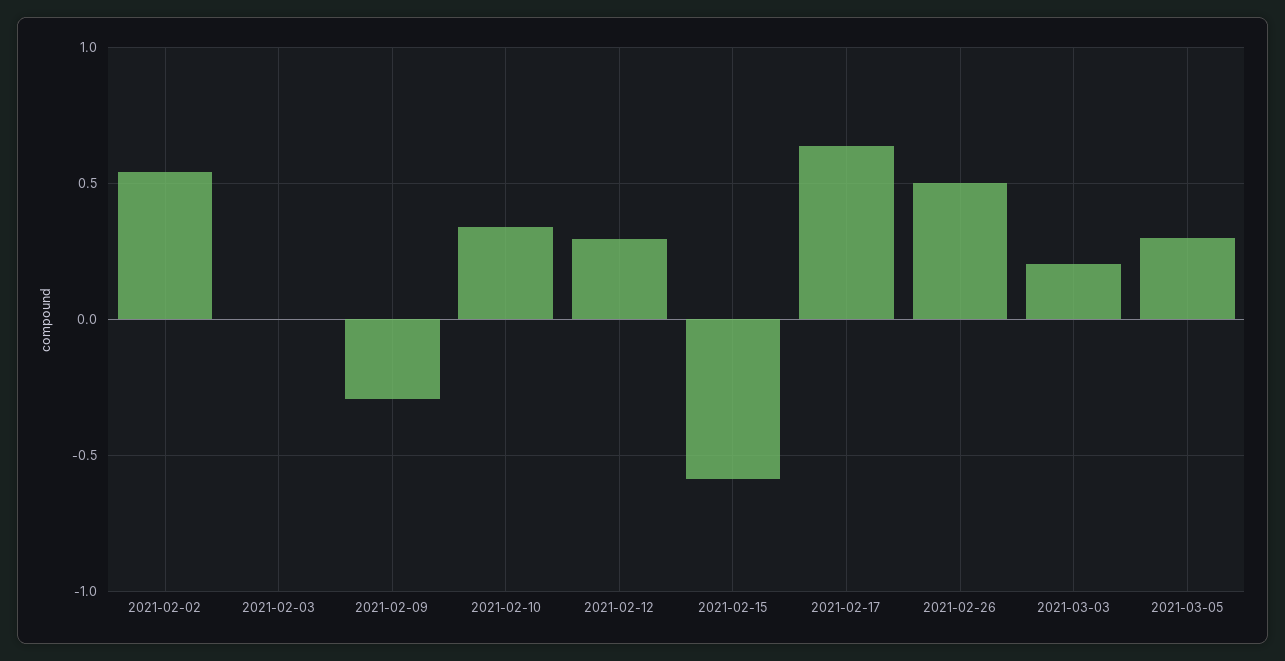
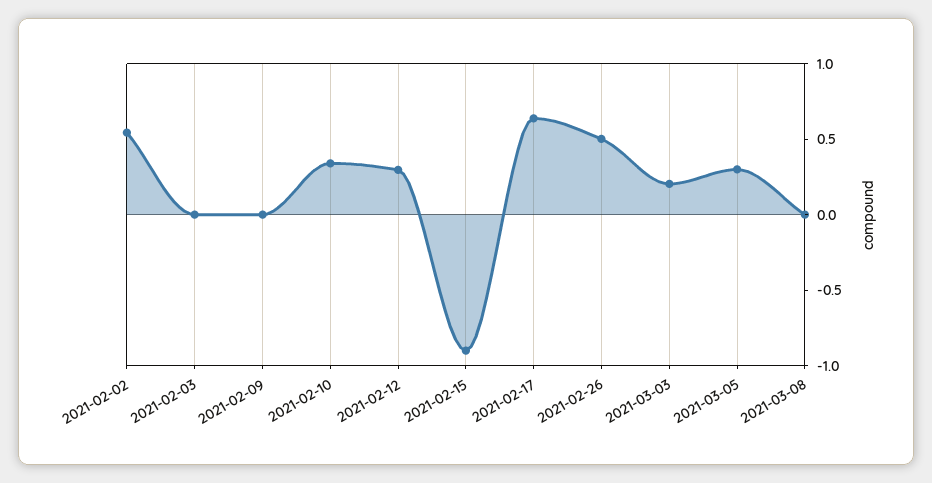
2021-02-09: -0.3 -> 0
2021-02-15: -0.6 -> -0.9
2021-03-08: none -> 0

